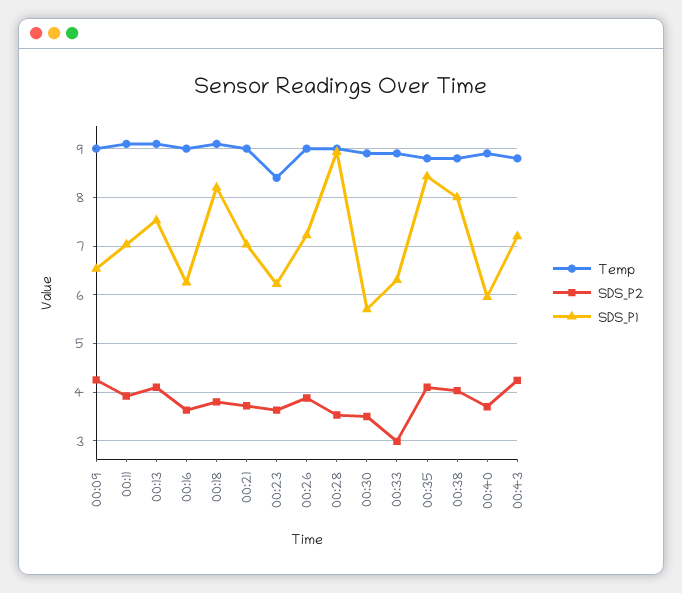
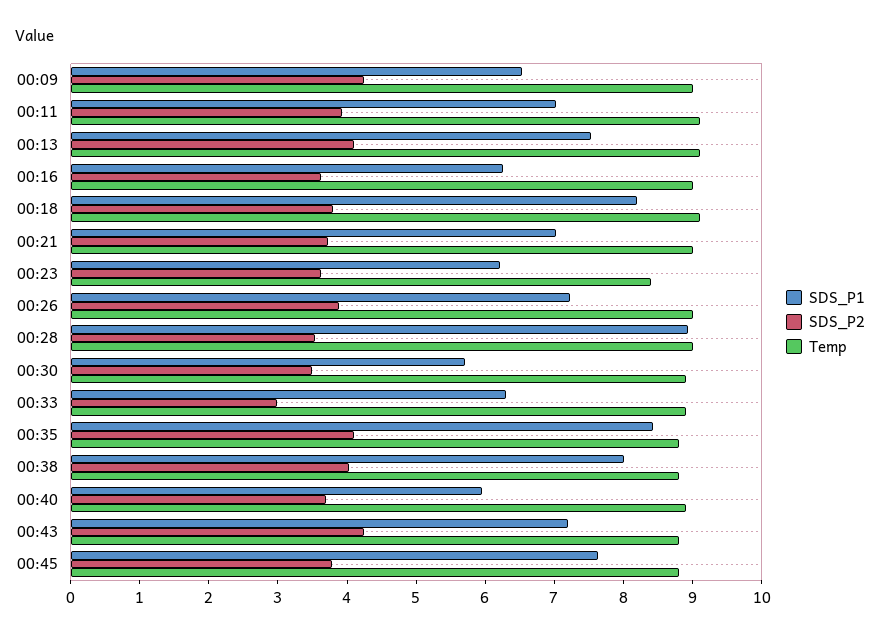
SDS_P1, 00:45: none -> 7.6
SDS_P2, 00:45: none -> 3.8
Temp, 00:45: none -> 8.8

